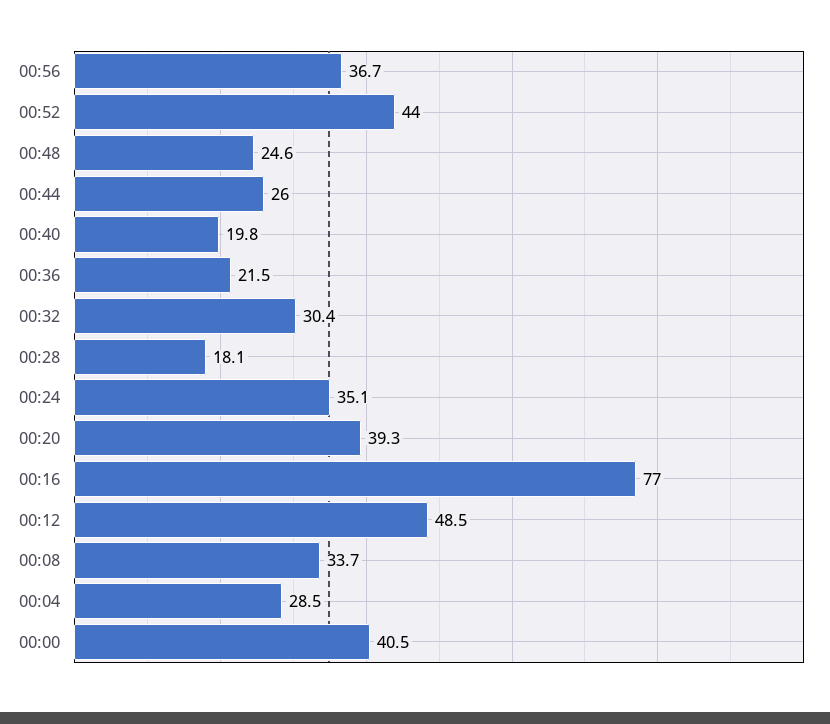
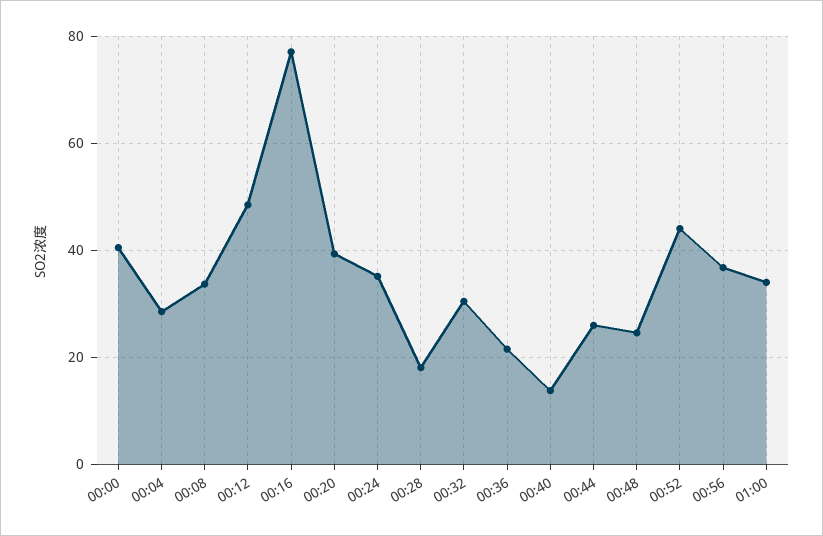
00:40: 19.8 -> 14
01:00: none -> 34

